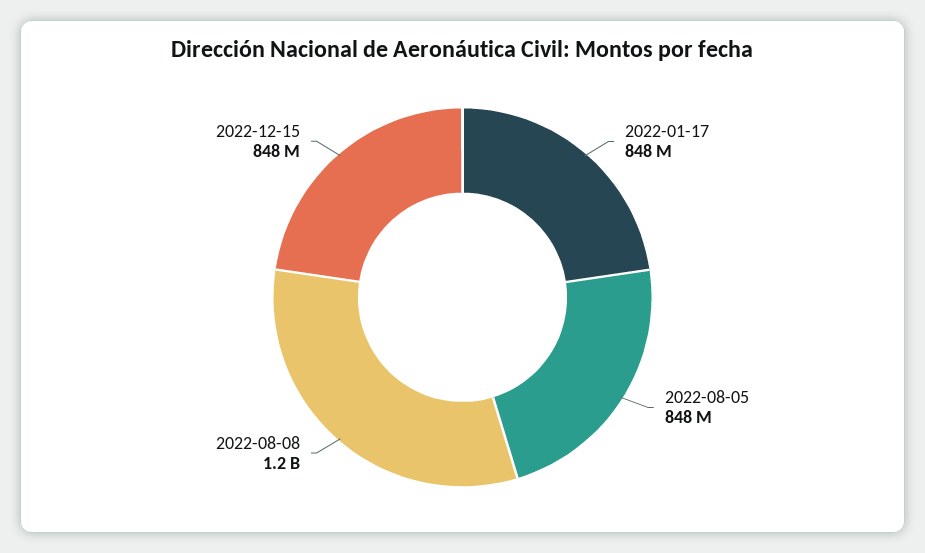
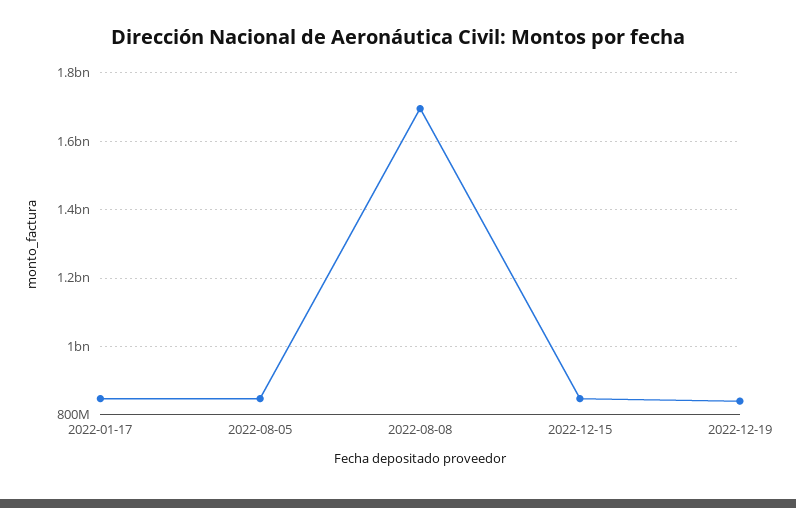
2022-08-08: 1200000000 -> 1700000000
2022-12-19: none -> 840000000

